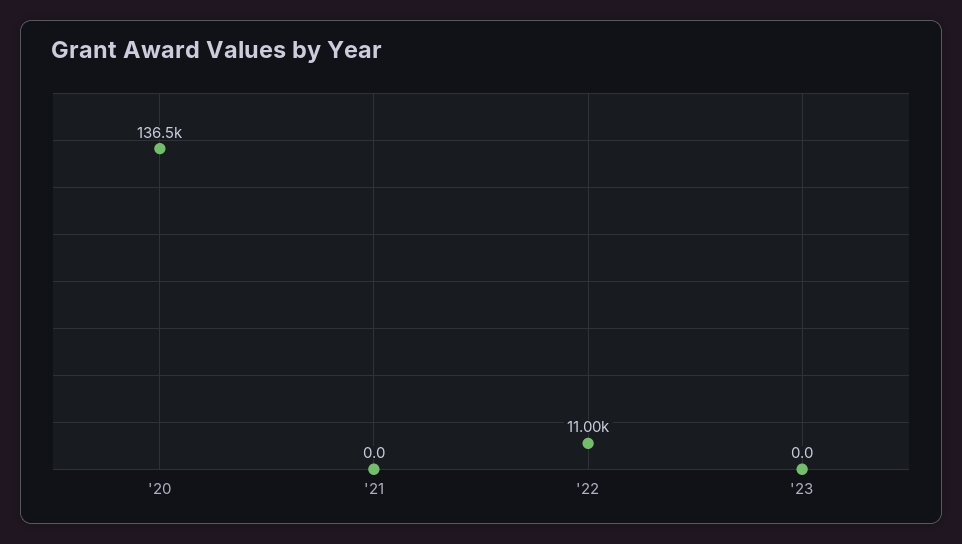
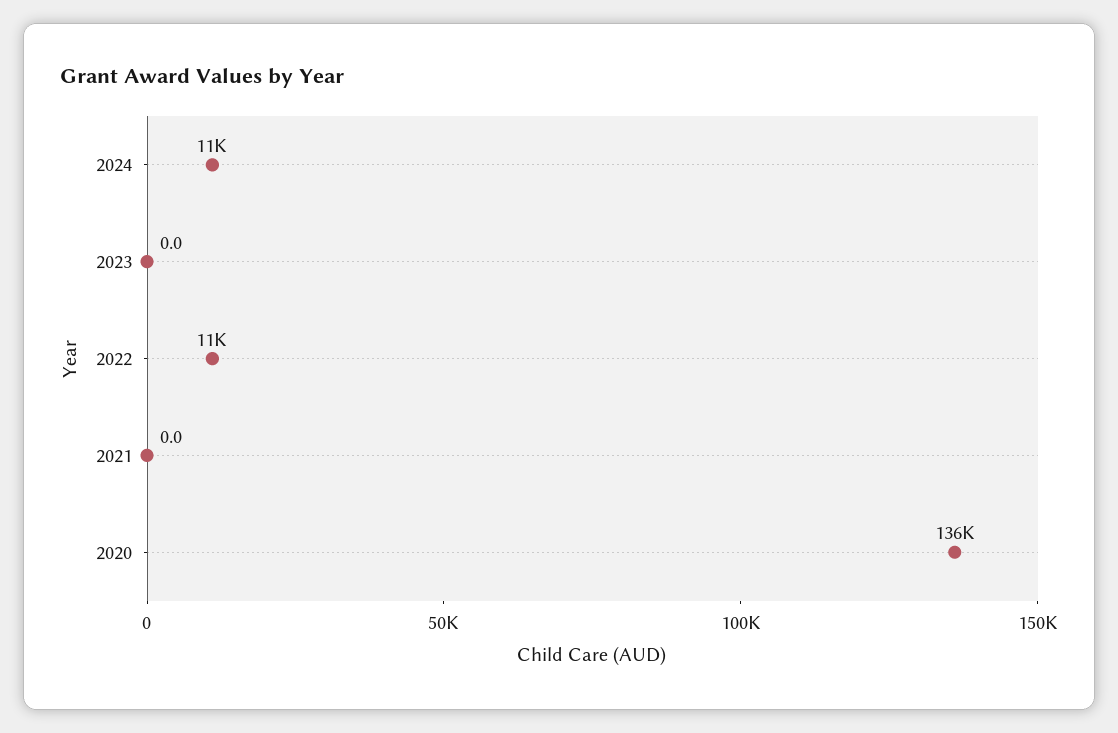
2024: none -> 11000

